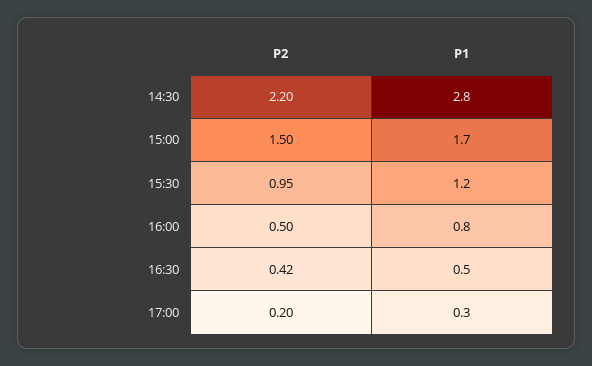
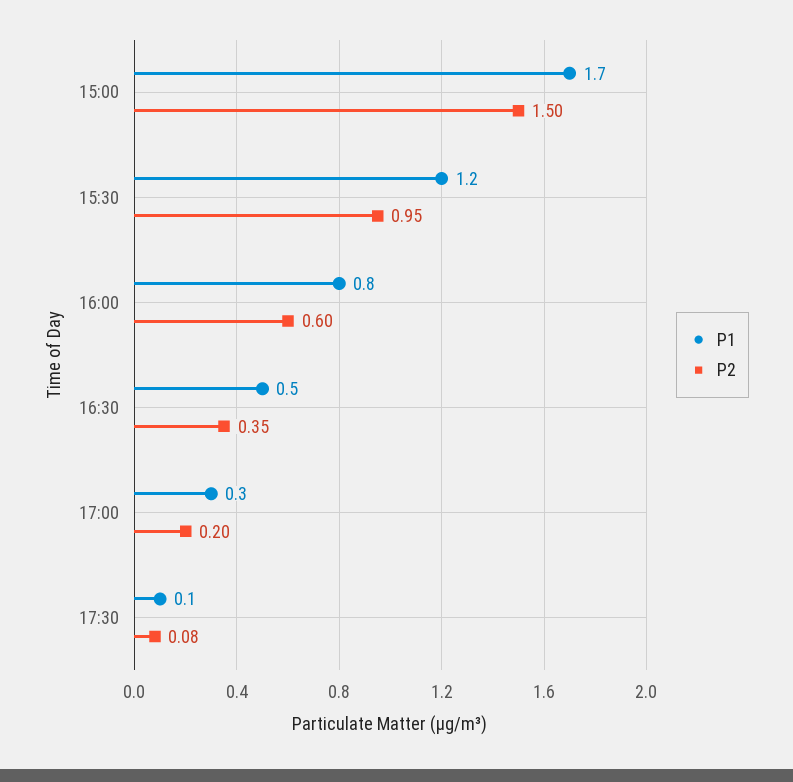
P2, 14:30: 2.2 -> none
P1, 14:30: 2.8 -> none
P2, 16:00: 0.5 -> 0.6
P2, 16:30: 0.42 -> 0.35
P1, 17:30: none -> 0.1
P2, 17:30: none -> 0.08

